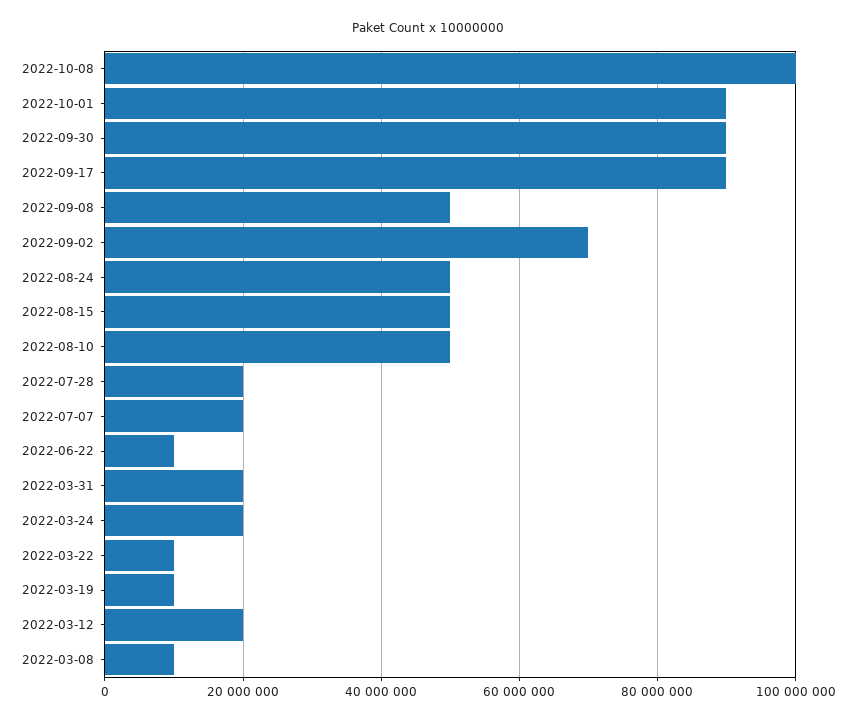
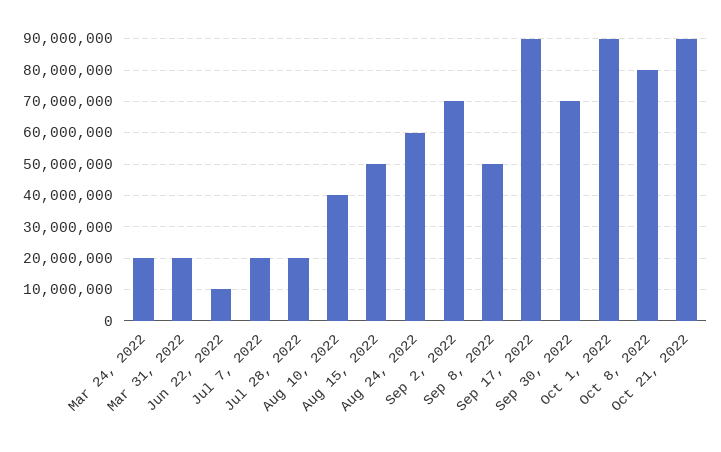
2022-10-08: 100000000 -> 80000000
2022-09-30: 90000000 -> 70000000
2022-08-24: 50000000 -> 60000000
2022-08-10: 50000000 -> 40000000
2022-03-22: 10000000 -> none
2022-03-19: 10000000 -> none
2022-03-12: 20000000 -> none
2022-03-08: 10000000 -> none
Oct 21, 2022: none -> 90000000

